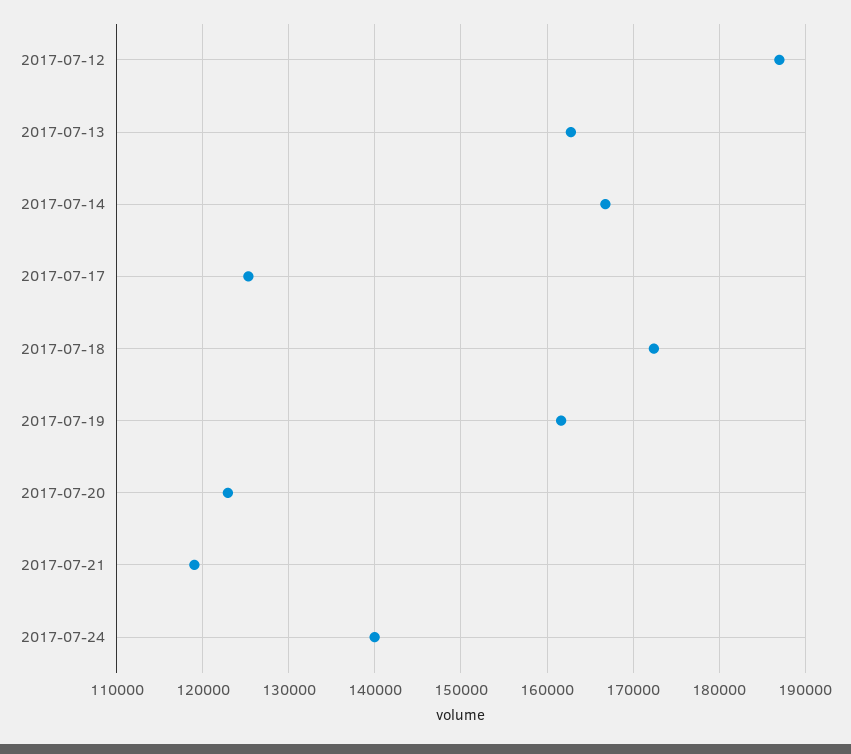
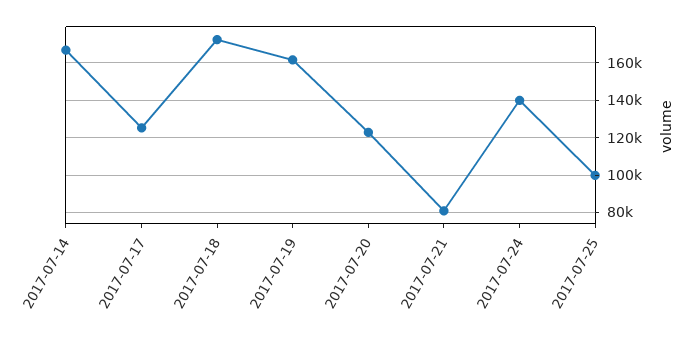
2017-07-12: 187000 -> none
2017-07-13: 163000 -> none
2017-07-21: 119000 -> 80000
2017-07-25: none -> 100000

